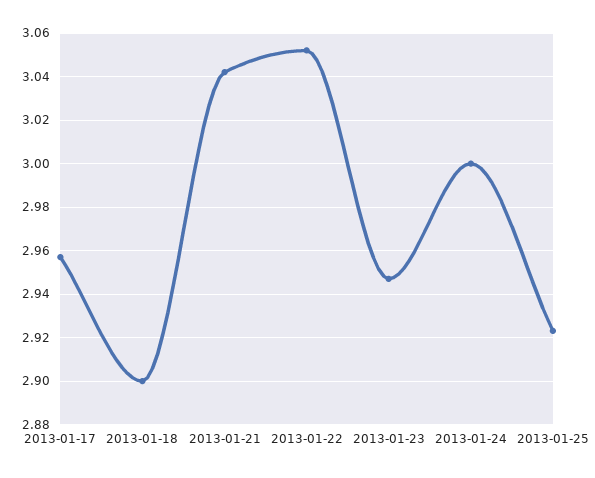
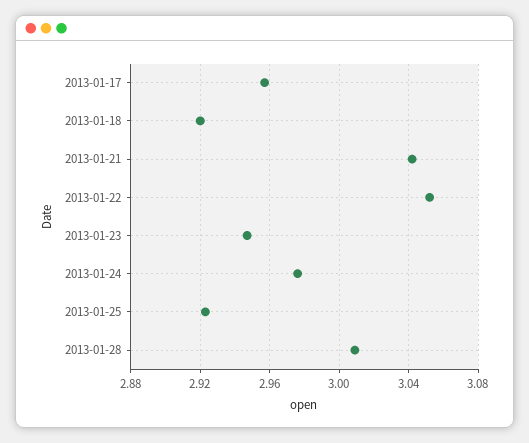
2013-01-18: 2.9 -> 2.92
2013-01-24: 3 -> 2.975
2013-01-28: none -> 3.01

